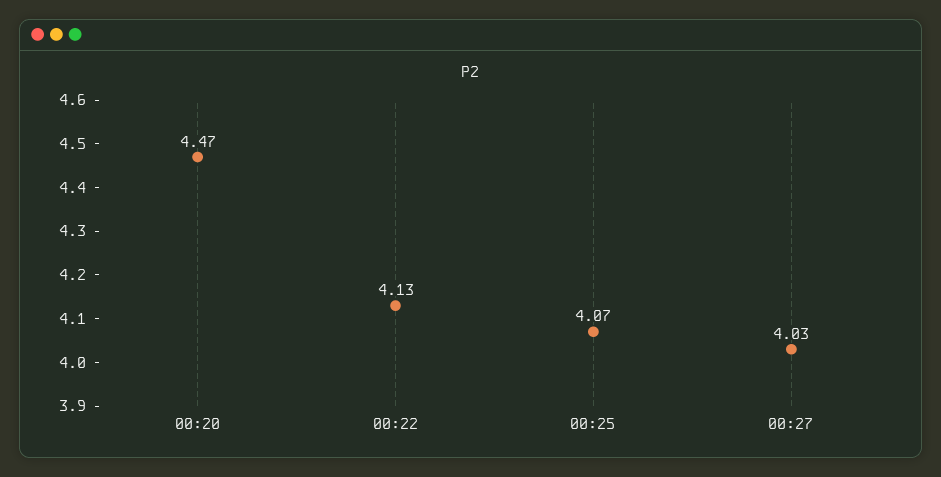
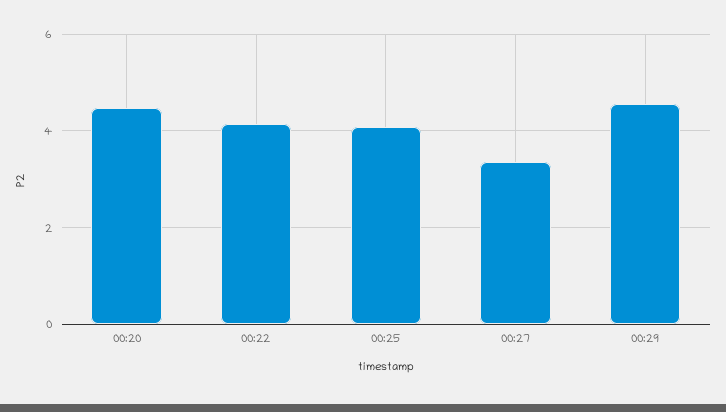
00:27: 4.03 -> 3.4
00:29: none -> 4.6

